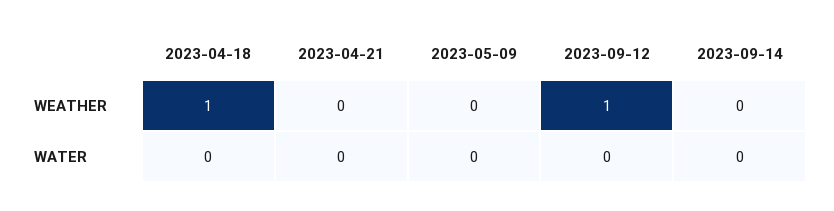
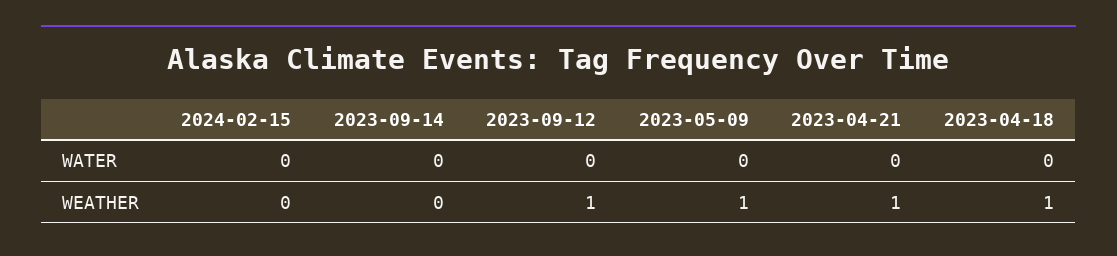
2023-04-21, WEATHER: 0 -> 1
2023-05-09, WEATHER: 0 -> 1
2024-02-15, WATER: none -> 0
2024-02-15, WEATHER: none -> 0

